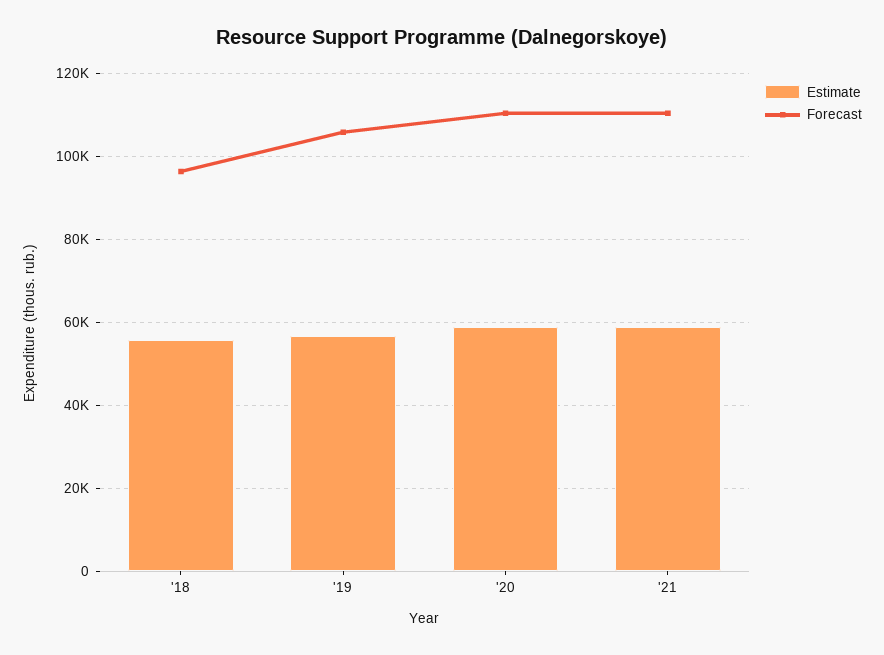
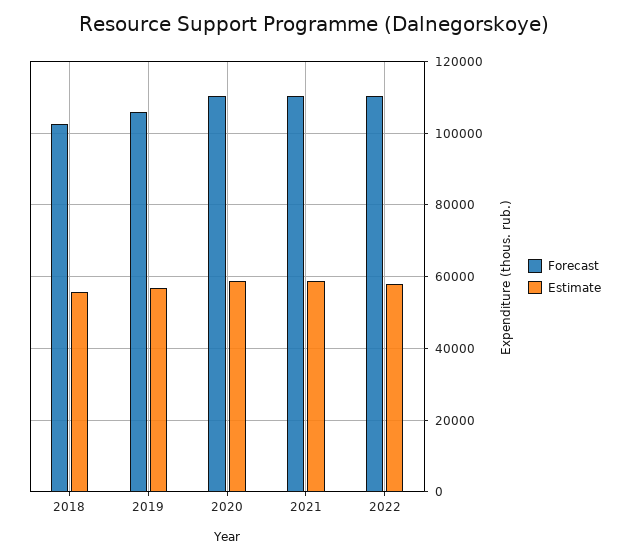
Forecast, '18: 96000 -> 102000
Forecast, 2022: none -> 110000
Estimate, 2022: none -> 58000

